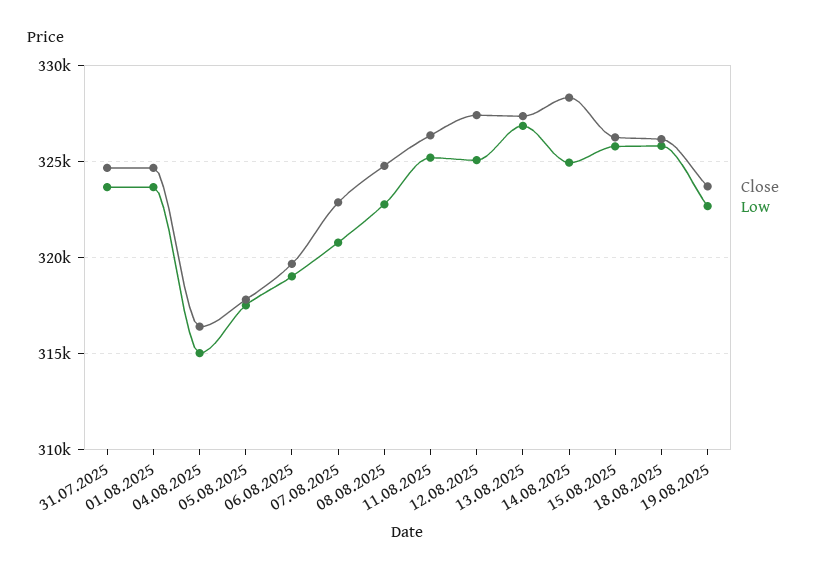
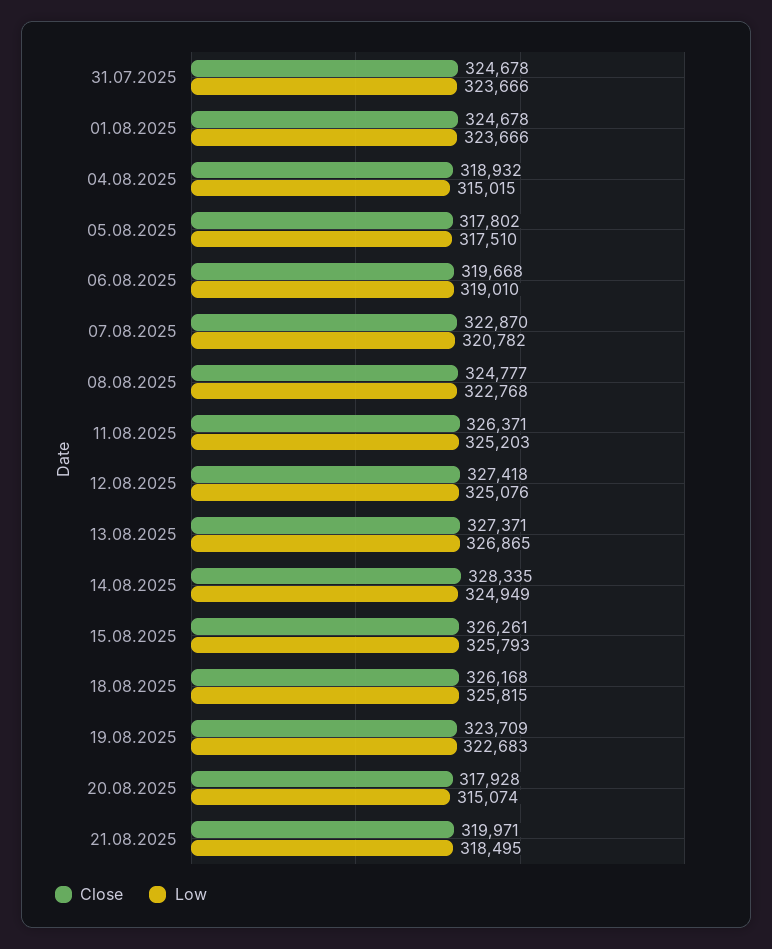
Close, 04.08.2025: 316500 -> 318932
Close, 20.08.2025: none -> 317928
Low, 20.08.2025: none -> 315074
Close, 21.08.2025: none -> 319971
Low, 21.08.2025: none -> 318495

